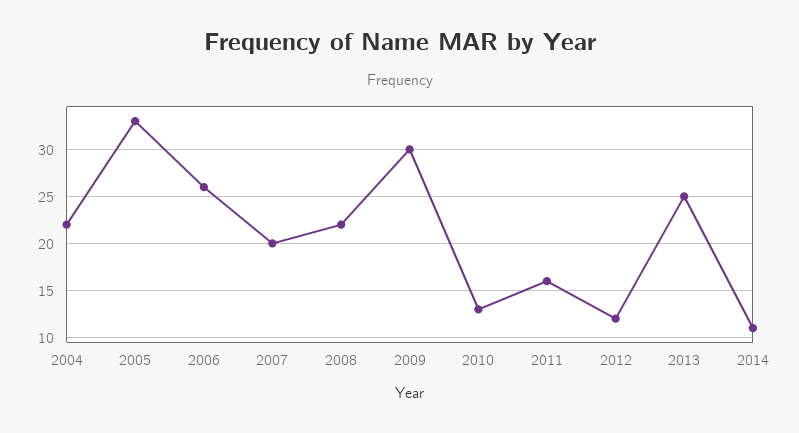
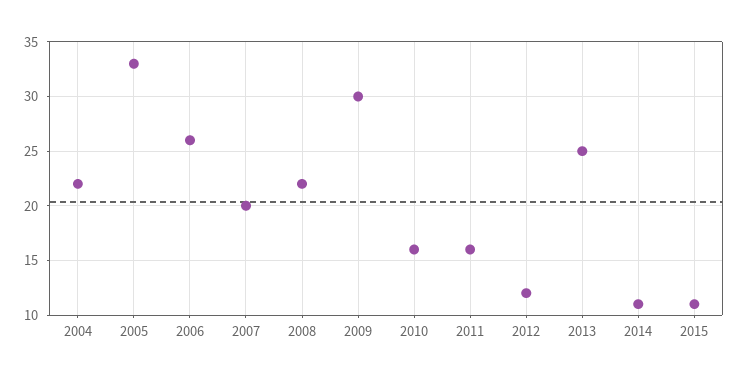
2010: 13 -> 16
2015: none -> 11

